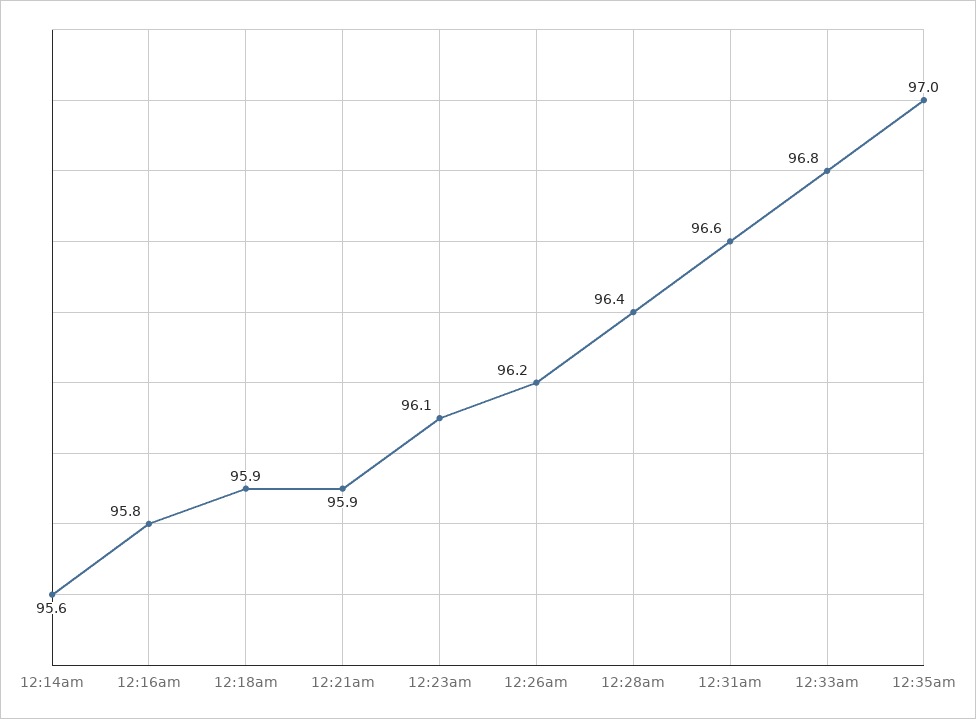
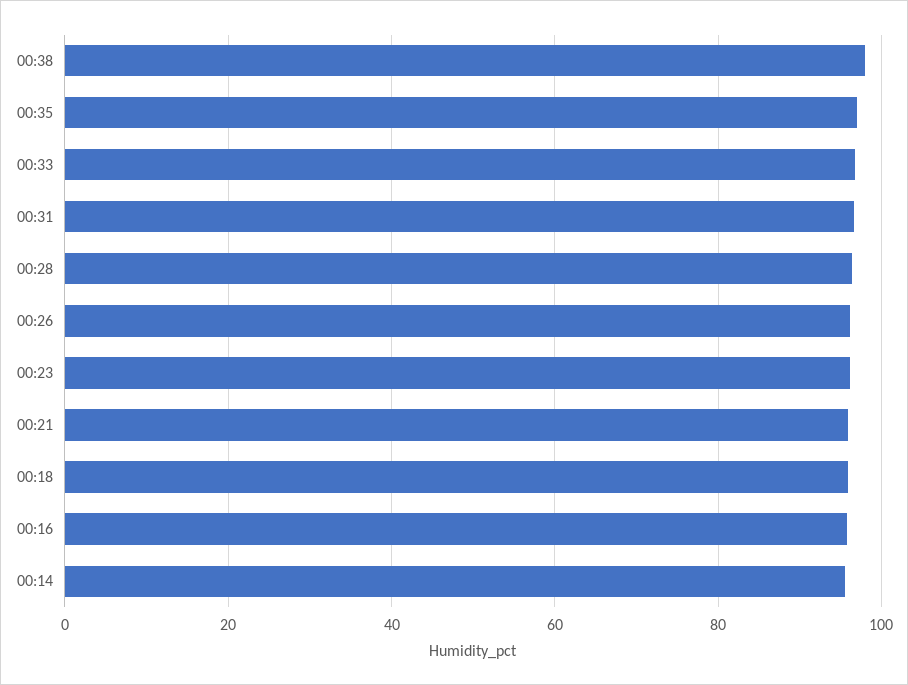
00:38: none -> 98

